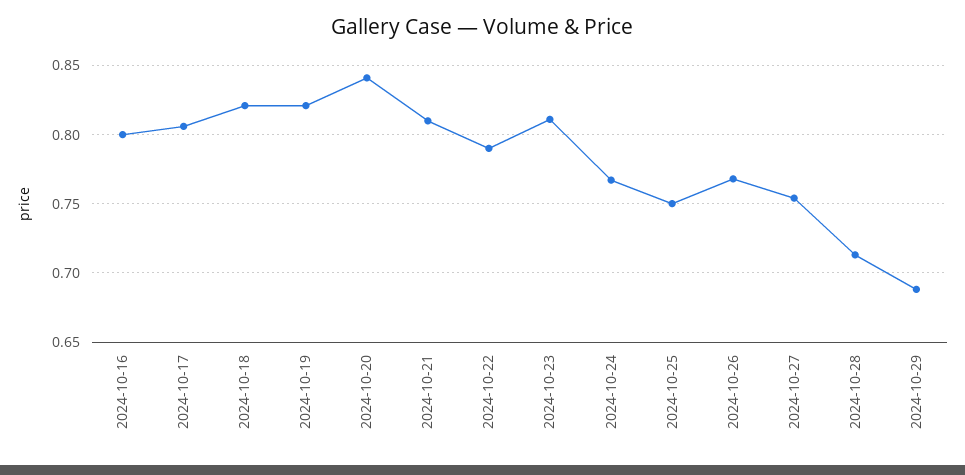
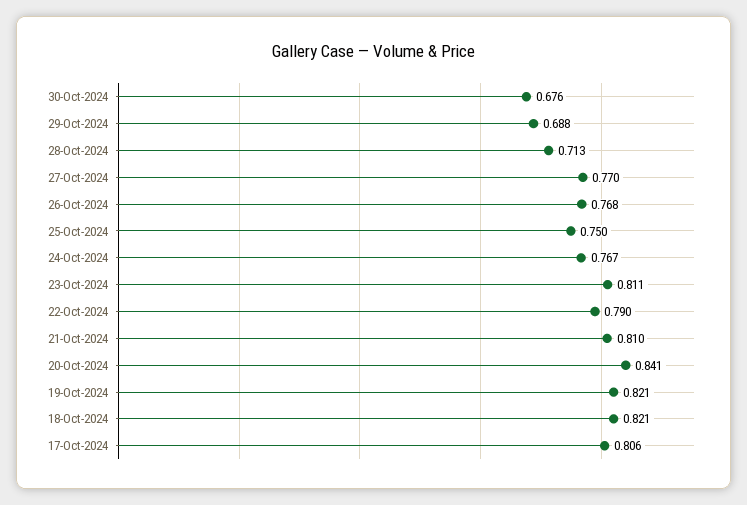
2024-10-16: 0.8 -> none
2024-10-27: 0.755 -> 0.77
30-Oct-2024: none -> 0.676

